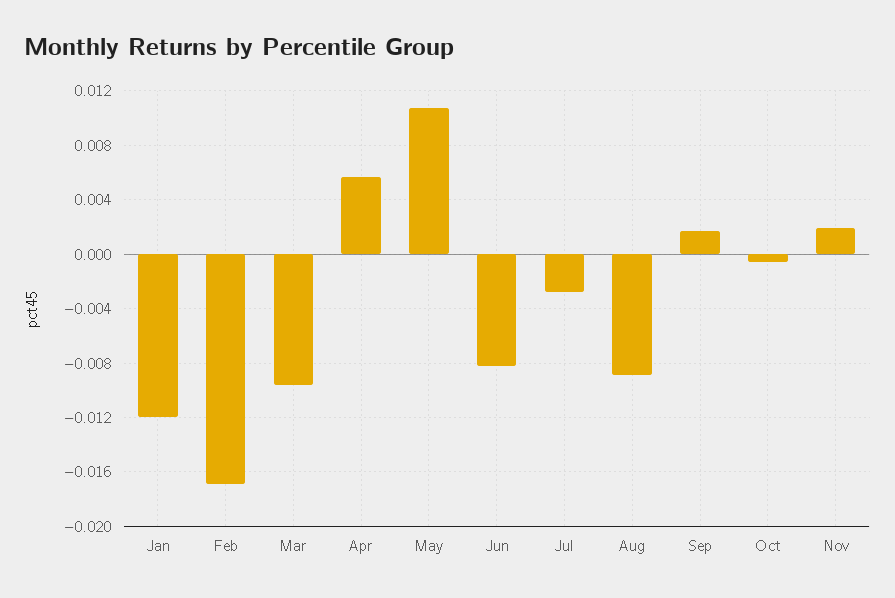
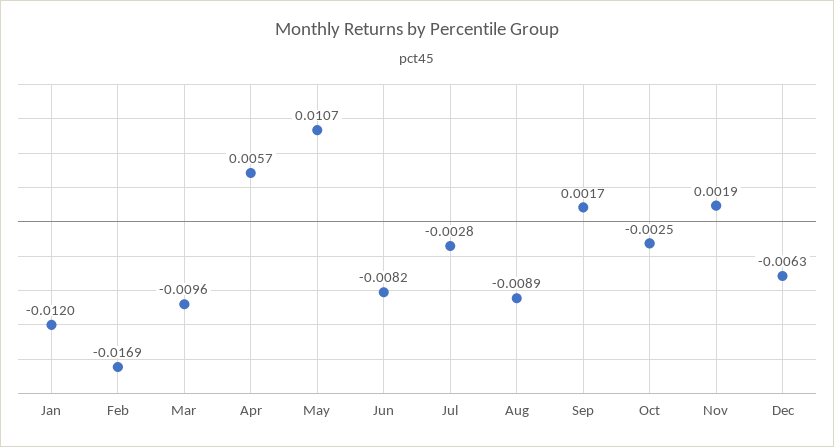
Oct: -0.0005 -> -0.0025
Dec: none -> -0.0063

